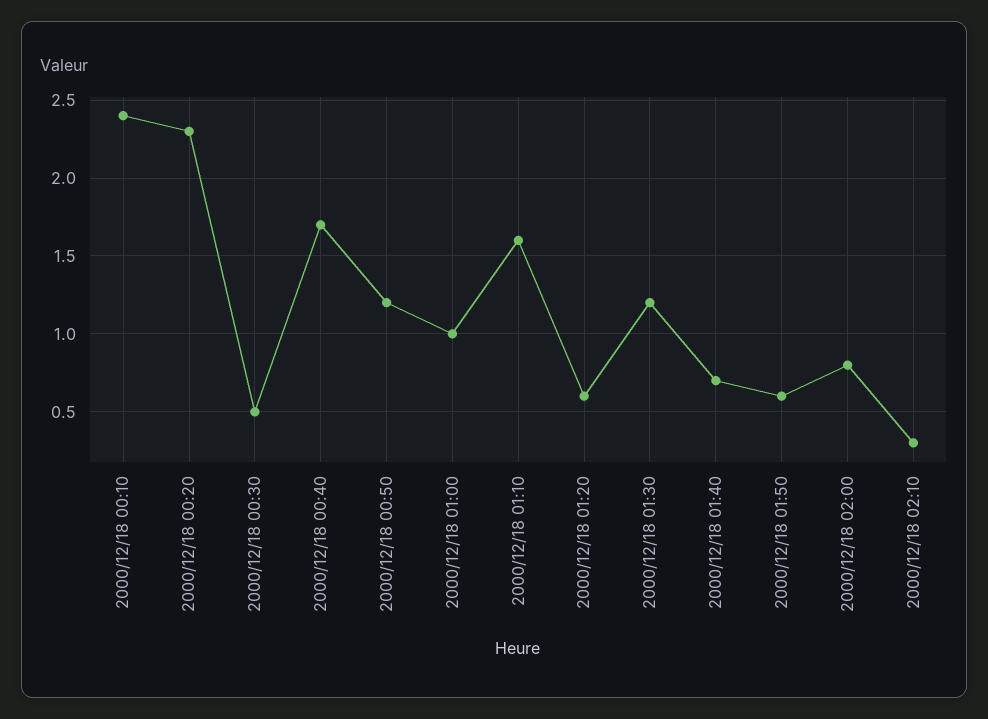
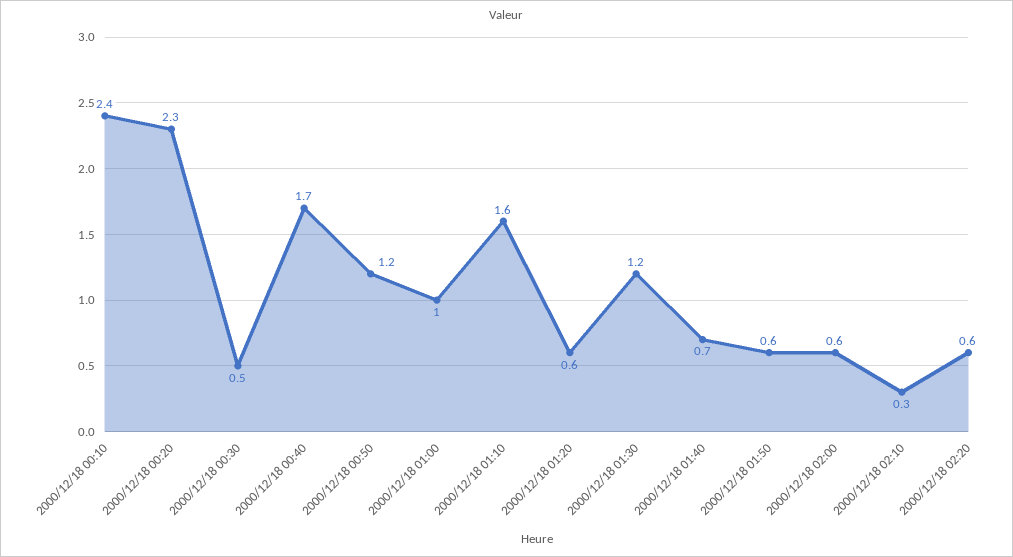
2000/12/18 02:00: 0.8 -> 0.6
2000/12/18 02:20: none -> 0.6

